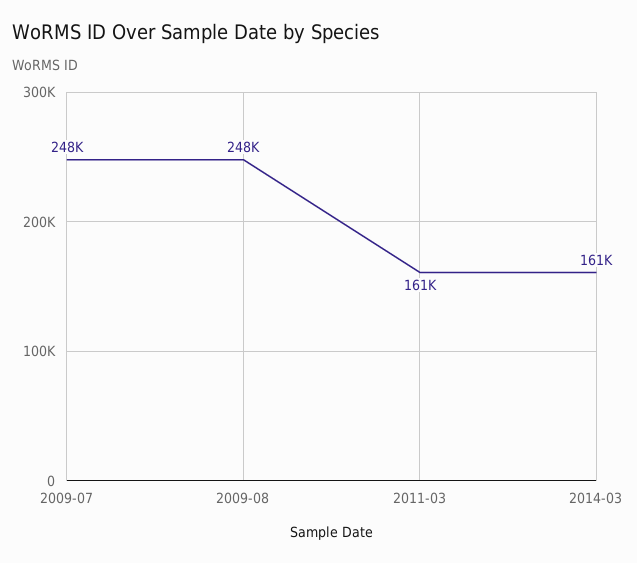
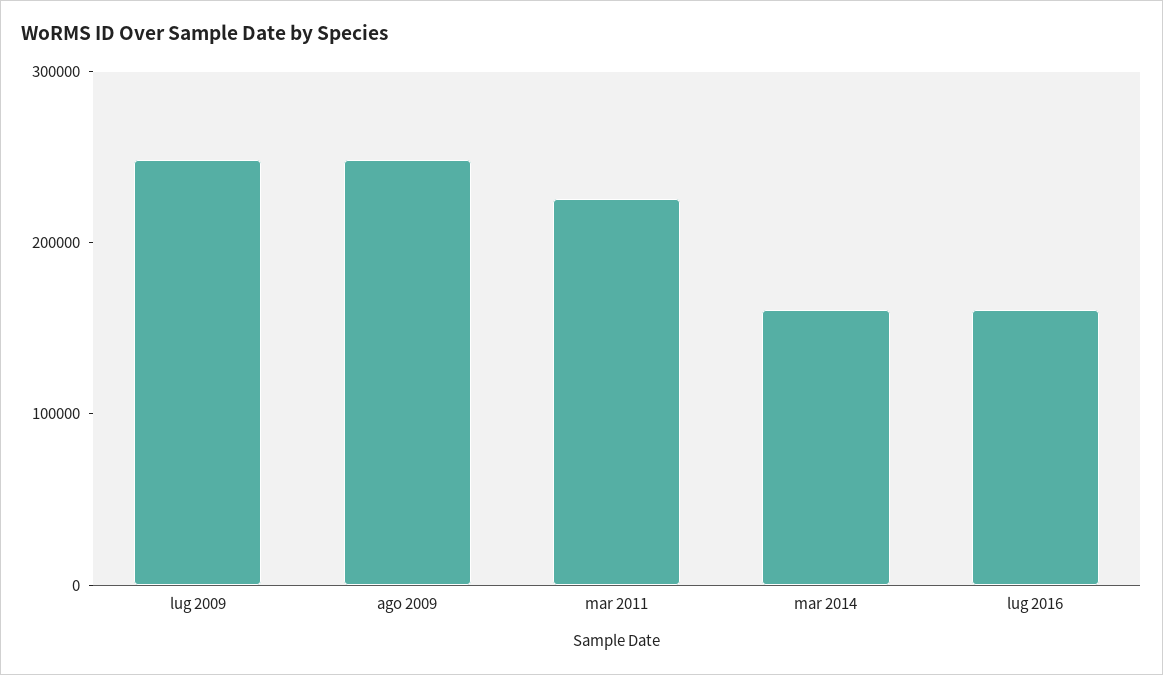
2011-03: 161000 -> 220000
lug 2016: none -> 160000

